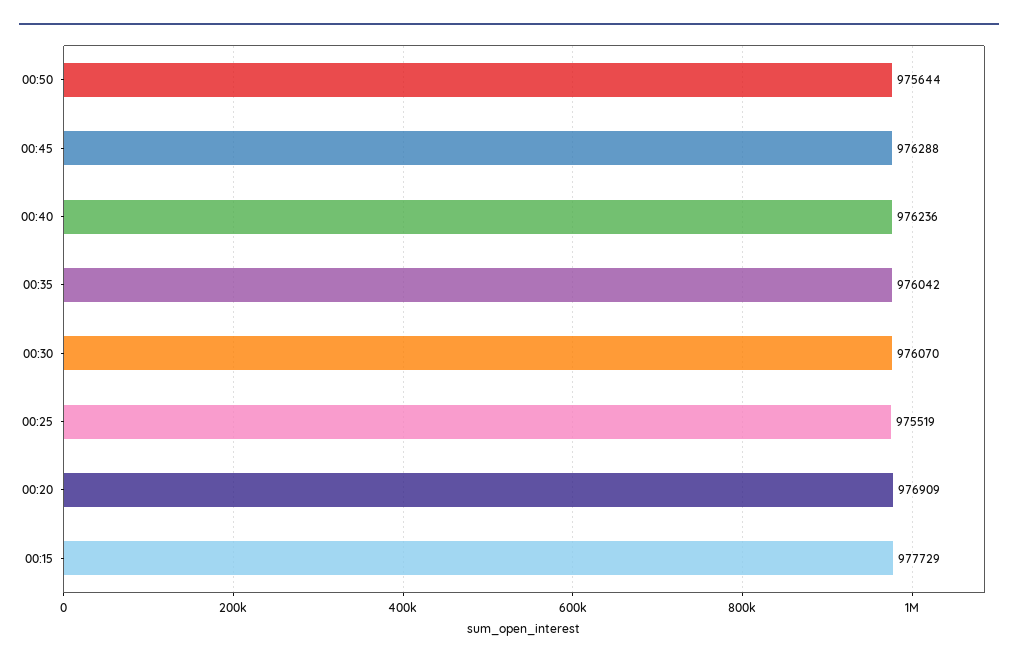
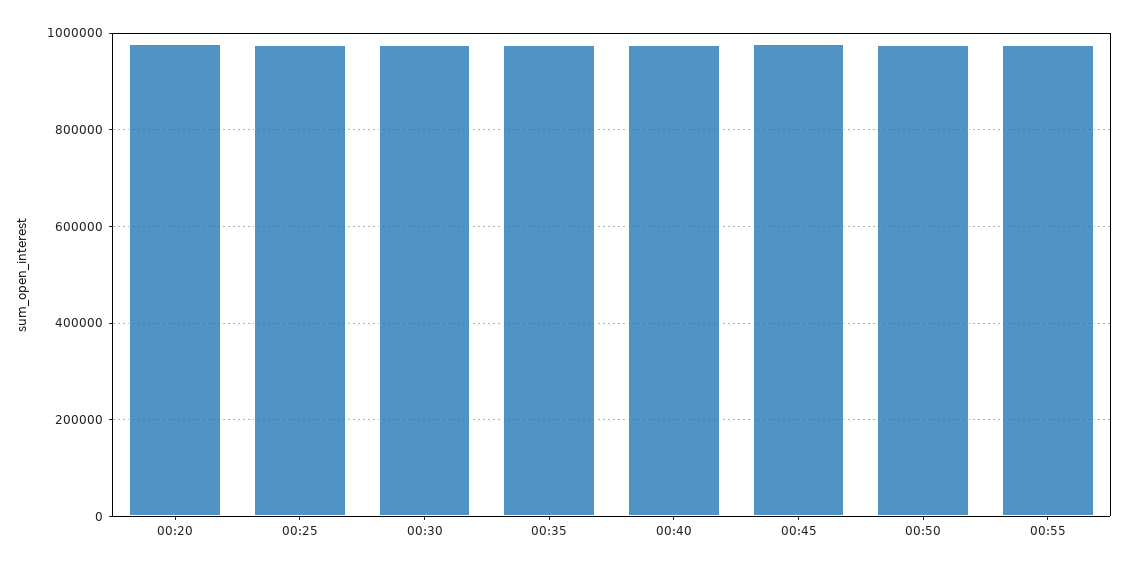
00:15: 977729 -> none
00:55: none -> 980000

